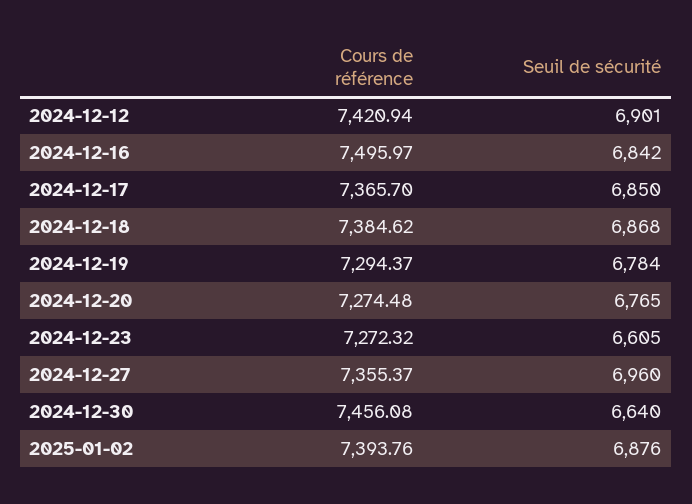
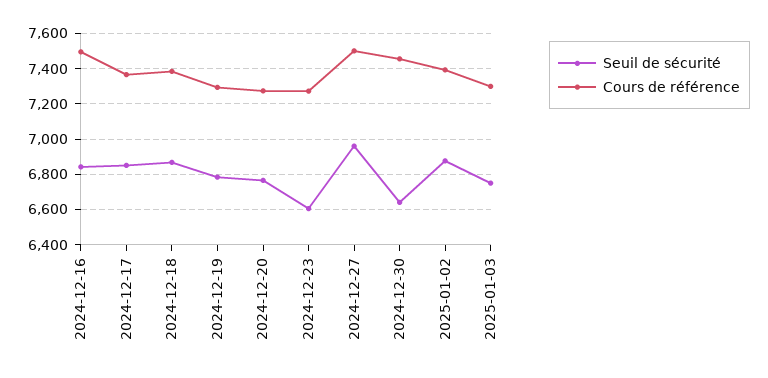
Cours de référence, 2024-12-12: 7420.94 -> none
Seuil de sécurité, 2024-12-12: 6901 -> none
Cours de référence, 2024-12-27: 7355.37 -> 7500
Seuil de sécurité, 2025-01-03: none -> 6750
Cours de référence, 2025-01-03: none -> 7300

